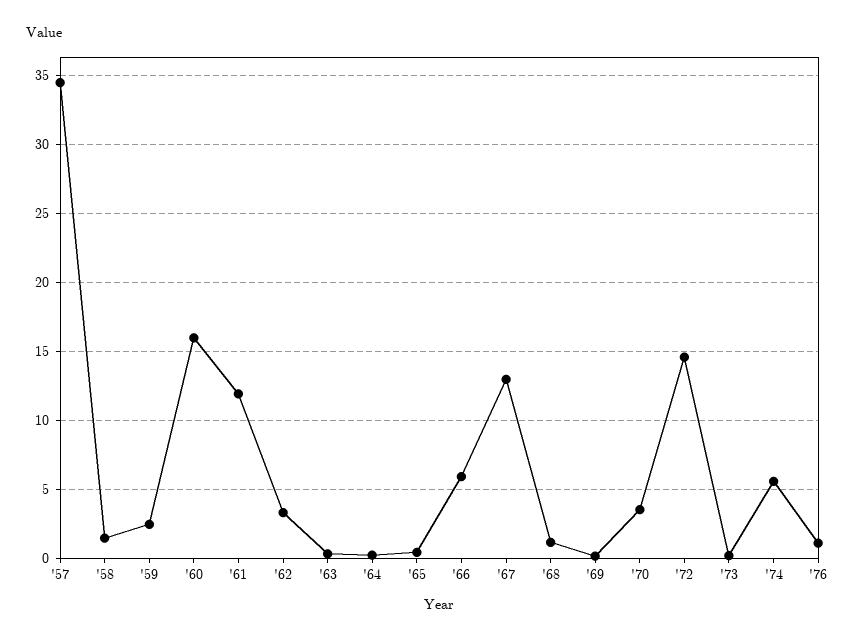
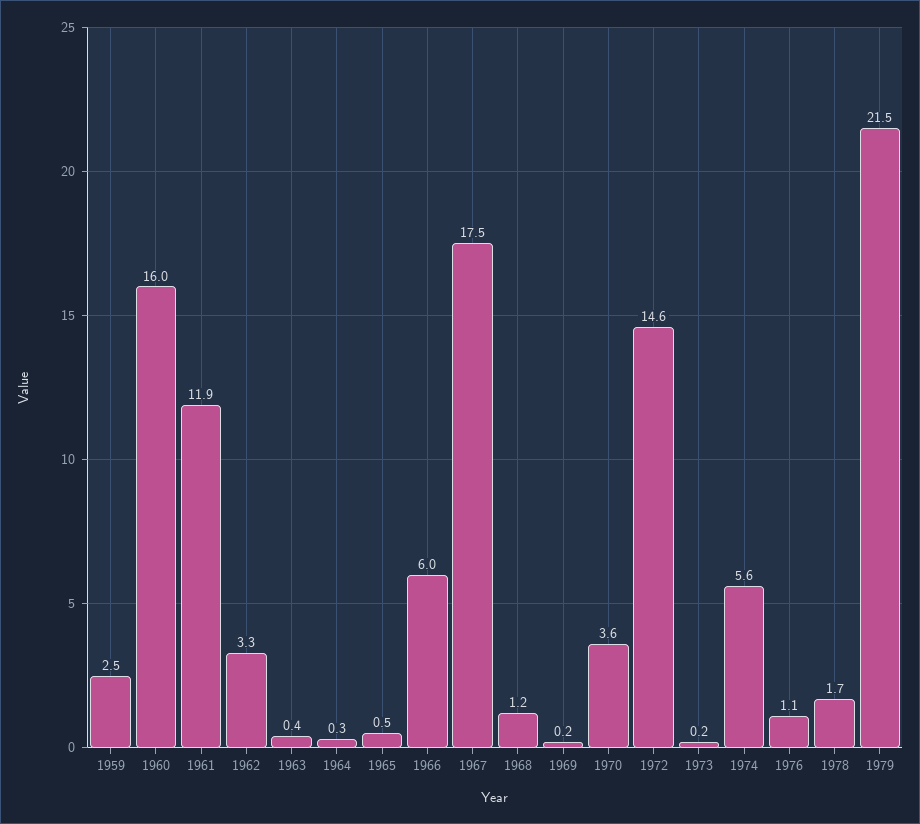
'57: 34.5 -> none
'58: 1.5 -> none
'67: 13 -> 17.5
1978: none -> 1.7
1979: none -> 21.5

